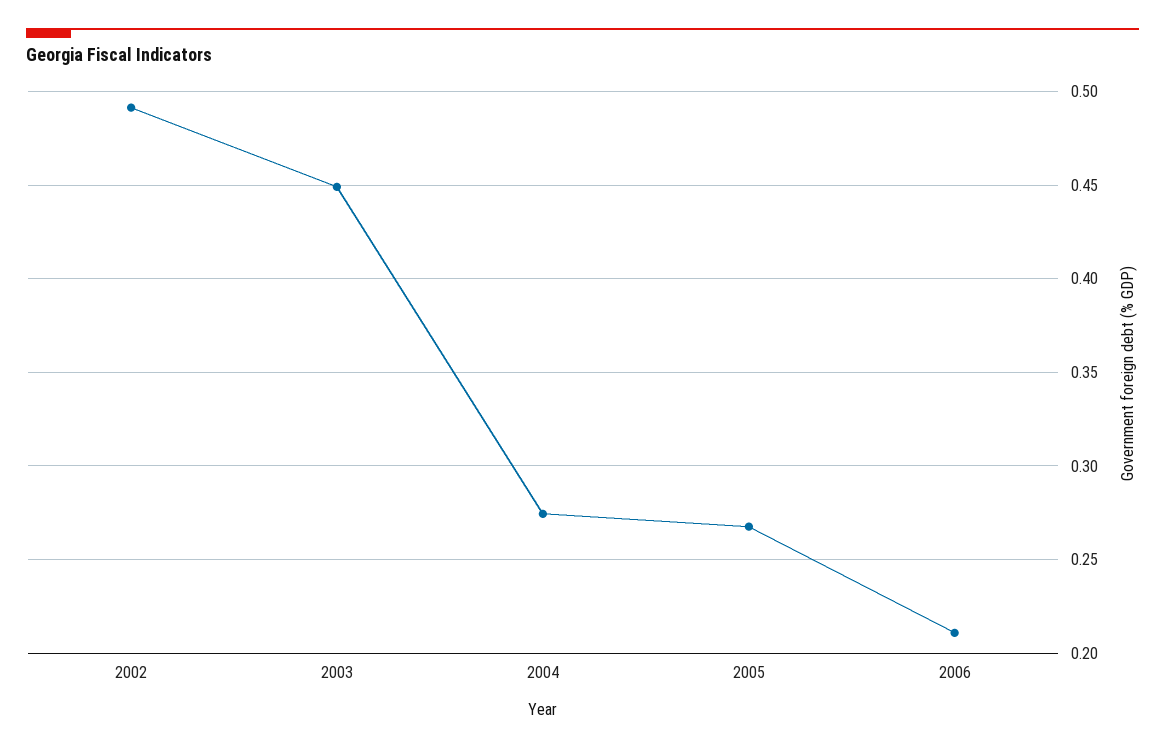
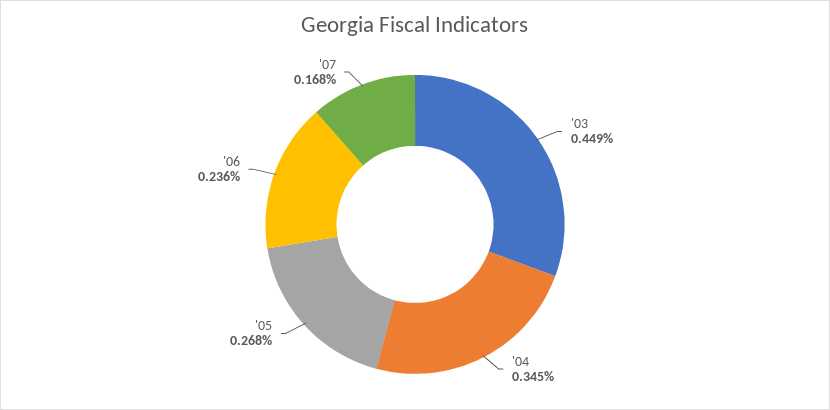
2002: 0.49 -> none
2004: 0.275 -> 0.345
2006: 0.21 -> 0.236
'07: none -> 0.168

